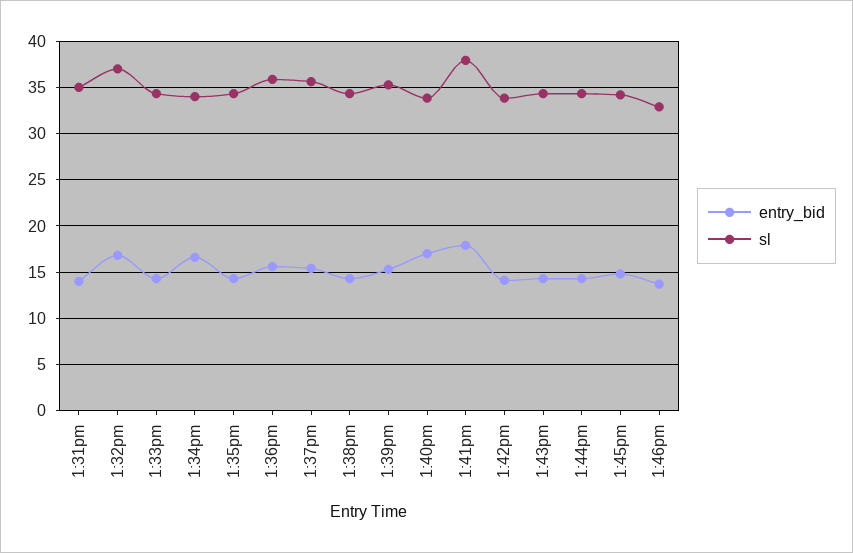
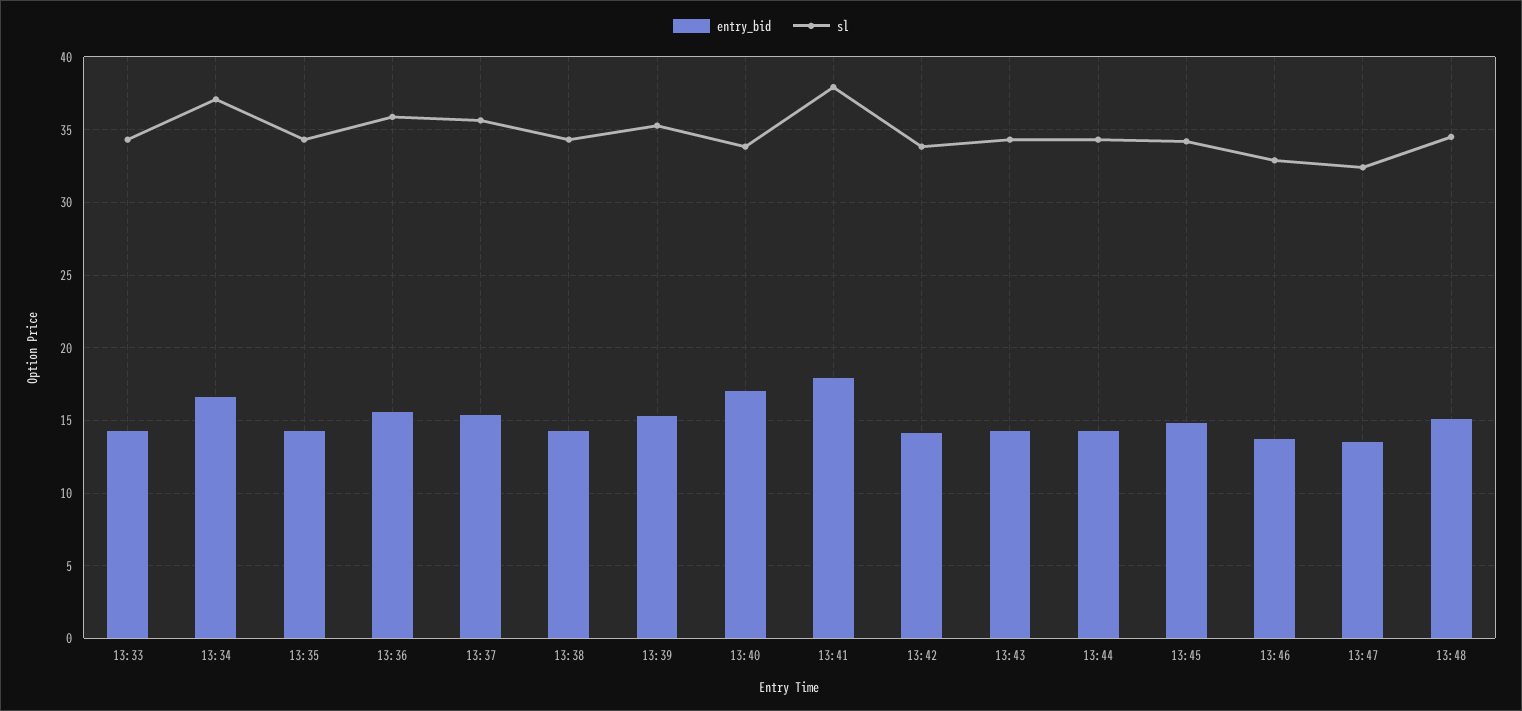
entry_bid, 1:31pm: 14 -> none
sl, 1:31pm: 35 -> none
entry_bid, 1:32pm: 17 -> none
sl, 1:32pm: 37 -> none
sl, 1:34pm: 34 -> 37
entry_bid, 13:47: none -> 13.5
sl, 13:47: none -> 32.5
entry_bid, 13:48: none -> 15
sl, 13:48: none -> 34.5

